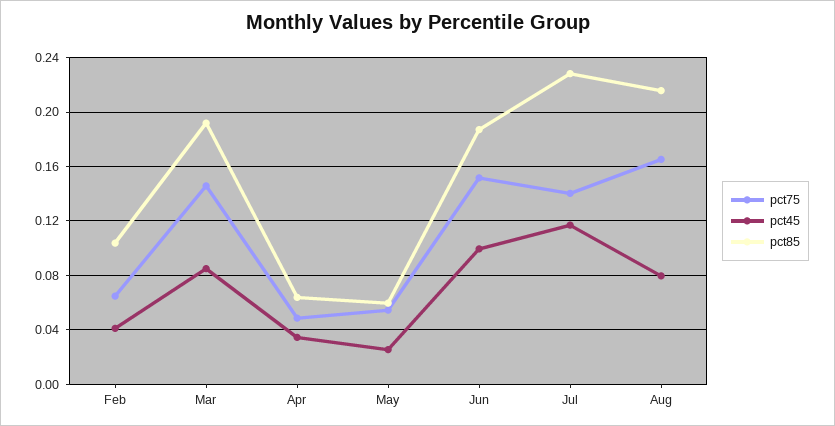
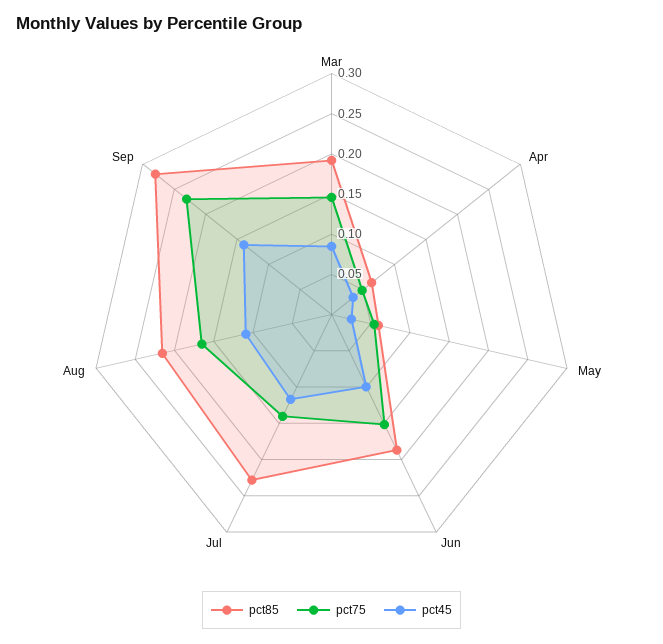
pct75, Feb: 0.065 -> none
pct45, Feb: 0.04 -> none
pct85, Feb: 0.105 -> none
pct45, Aug: 0.08 -> 0.11
pct85, Sep: none -> 0.28
pct75, Sep: none -> 0.23
pct45, Sep: none -> 0.14

